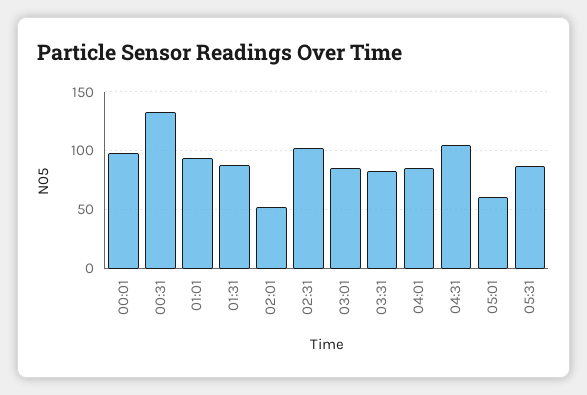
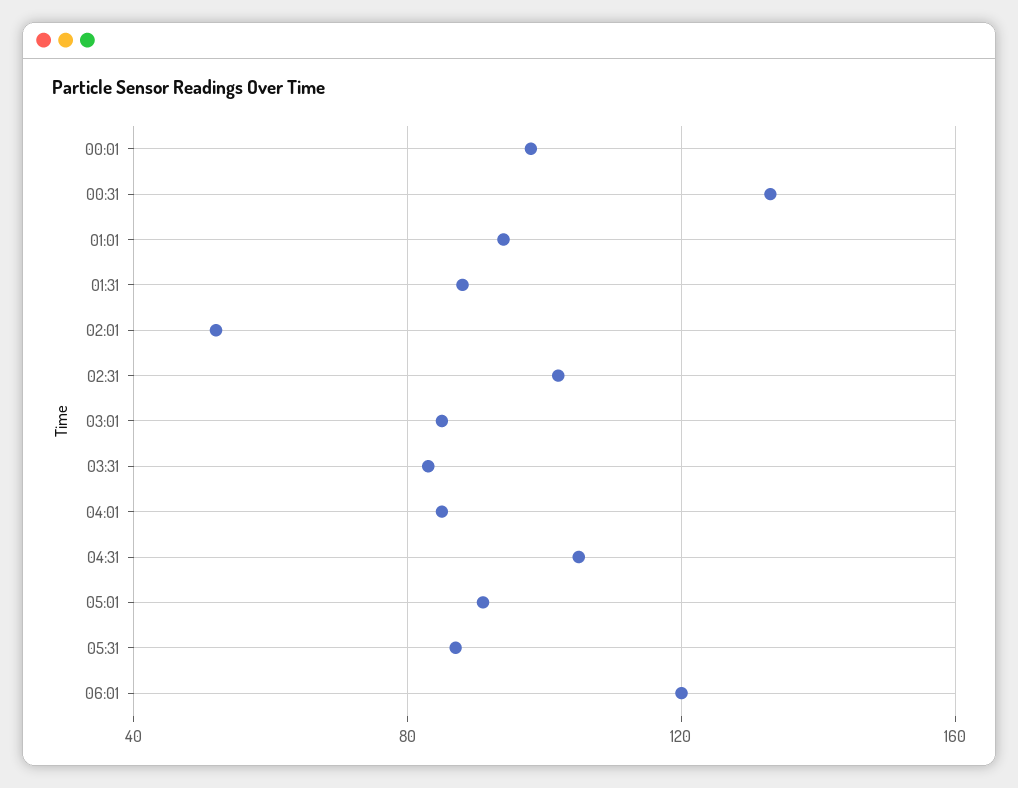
05:01: 60 -> 90
06:01: none -> 120

